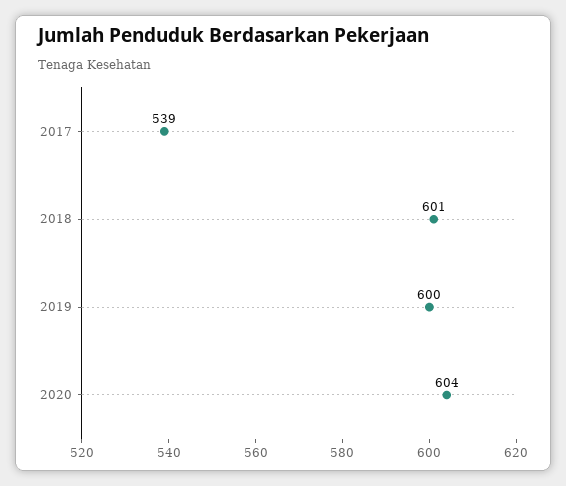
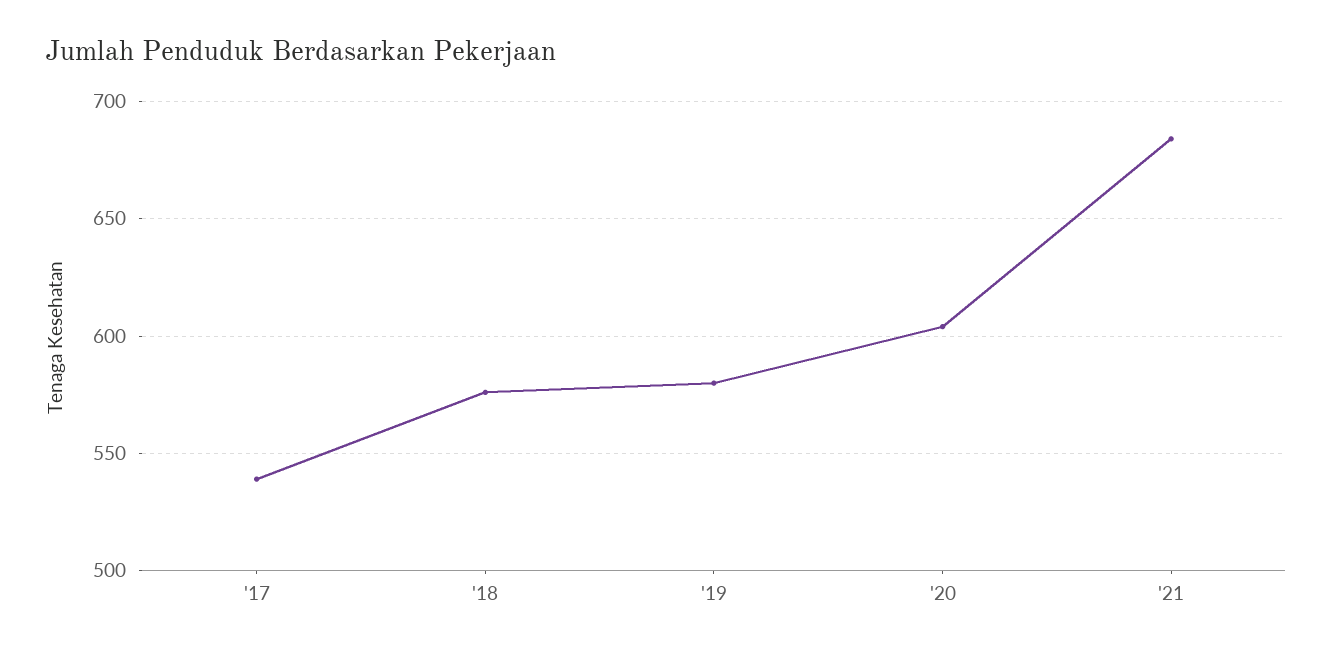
2018: 601 -> 575
2019: 600 -> 580
'21: none -> 685

